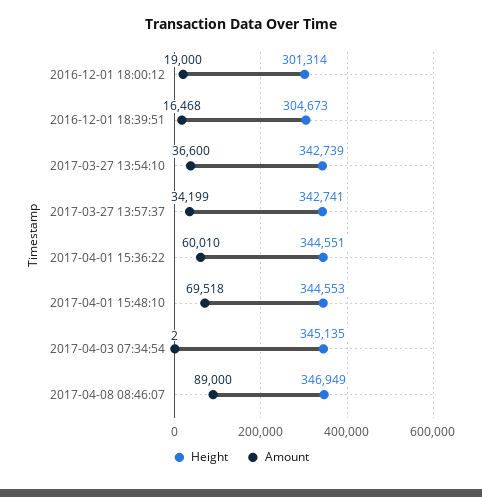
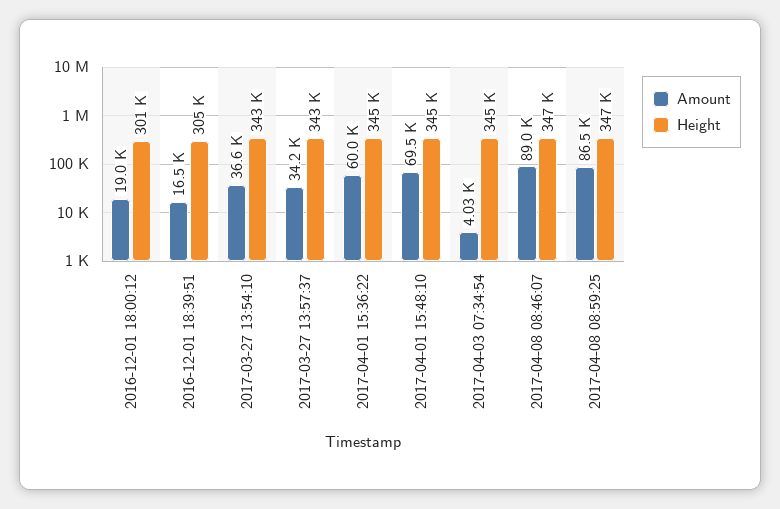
Amount, 2017-04-03 07:34:54: 2 -> 4030
Amount, 2017-04-08 08:59:25: none -> 86500
Height, 2017-04-08 08:59:25: none -> 347000

